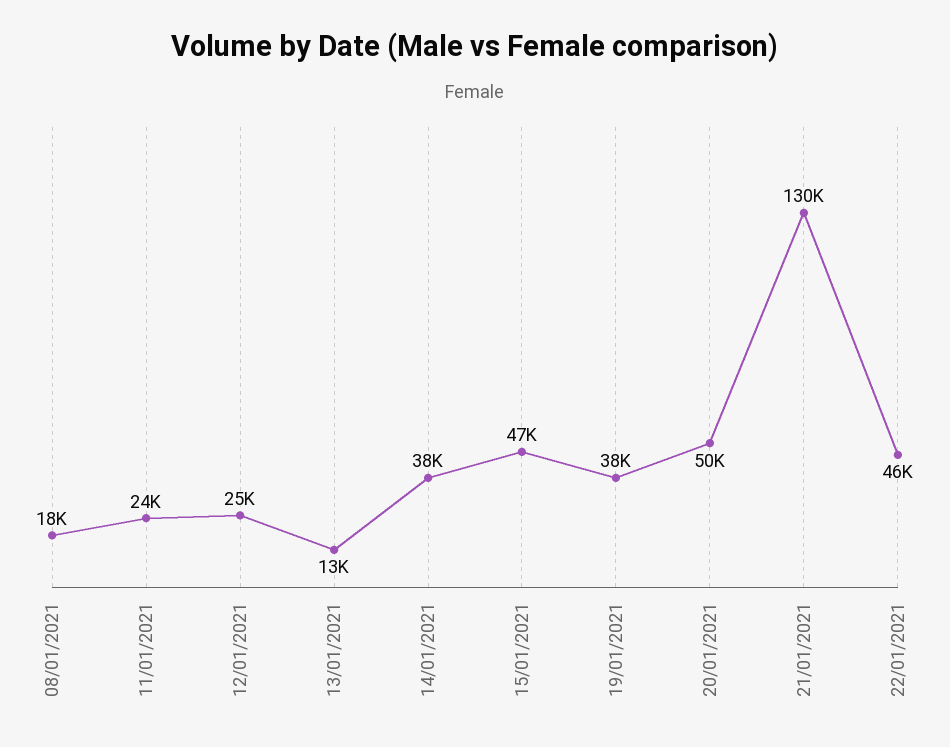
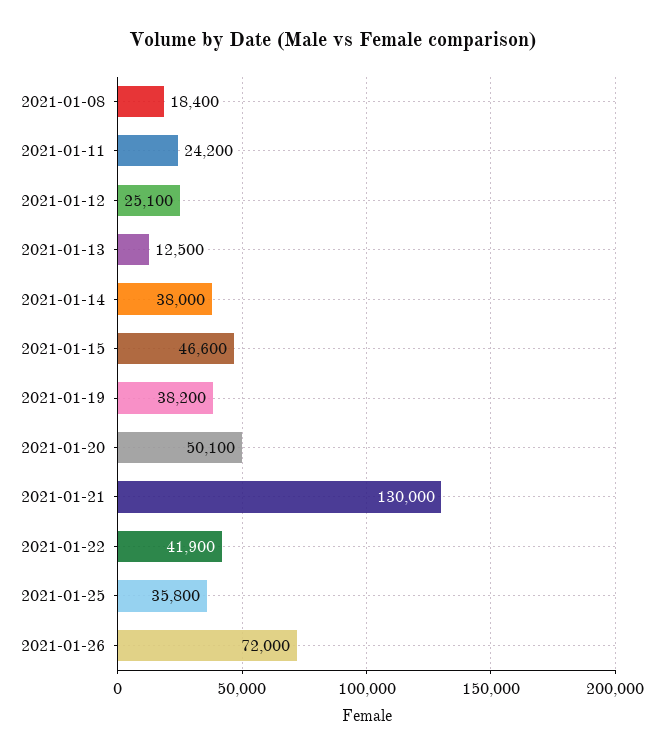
22/01/2021: 46000 -> 41900
2021-01-25: none -> 35800
2021-01-26: none -> 72000

